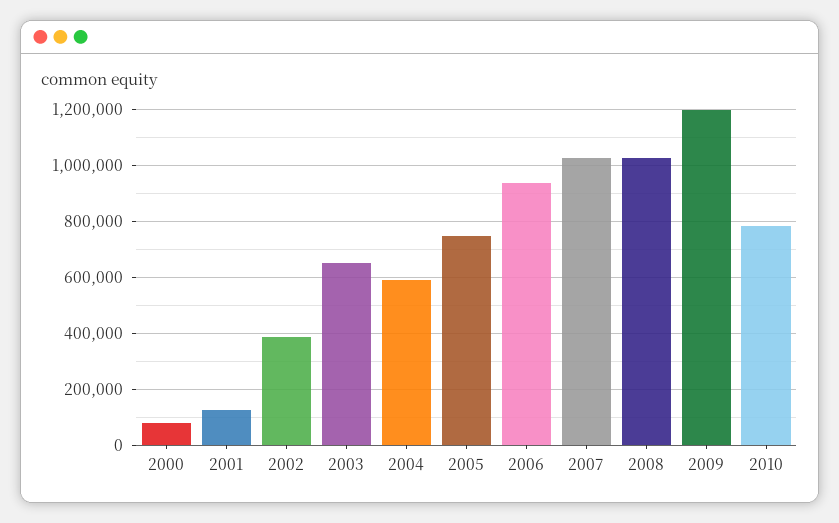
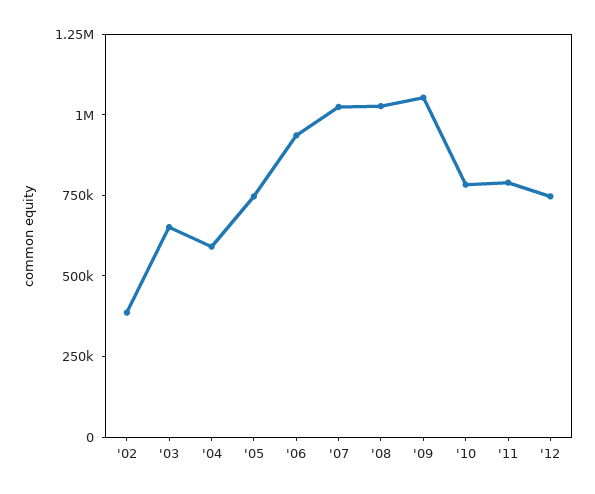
2000: 75000 -> none
2001: 125000 -> none
2009: 1200000 -> 1050000
'11: none -> 800000
'12: none -> 750000

